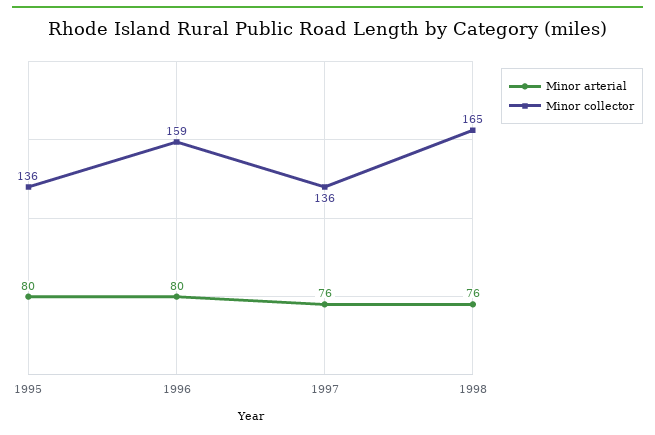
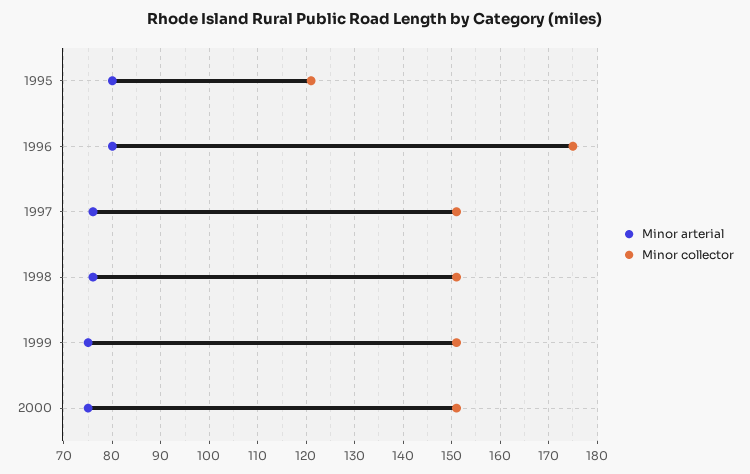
Minor collector, 1995: 136 -> 120
Minor collector, 1996: 159 -> 175
Minor collector, 1997: 136 -> 150
Minor collector, 1998: 165 -> 150
Minor arterial, 1999: none -> 75
Minor collector, 1999: none -> 150
Minor arterial, 2000: none -> 75
Minor collector, 2000: none -> 150

